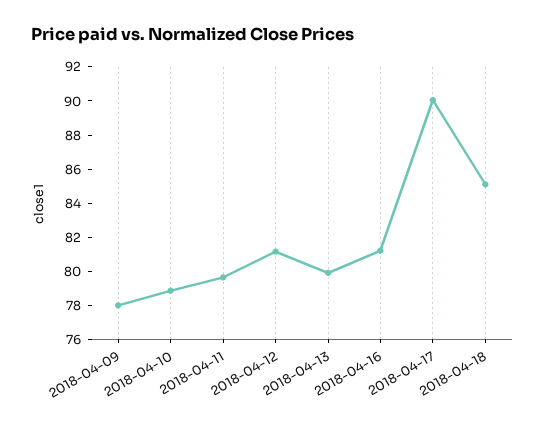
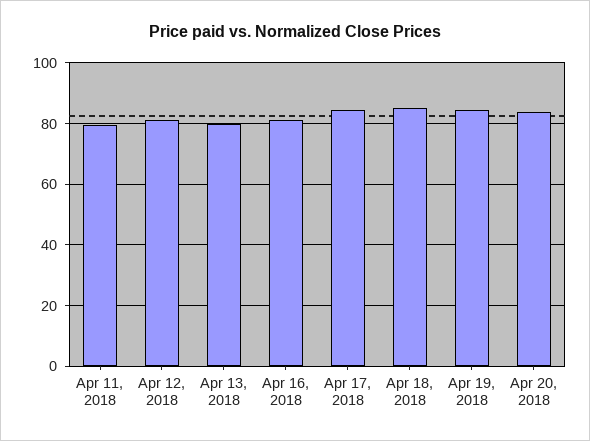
2018-04-09: 78 -> none
2018-04-10: 79 -> none
2018-04-17: 90 -> 84
Apr 19, 2018: none -> 84
Apr 20, 2018: none -> 84

